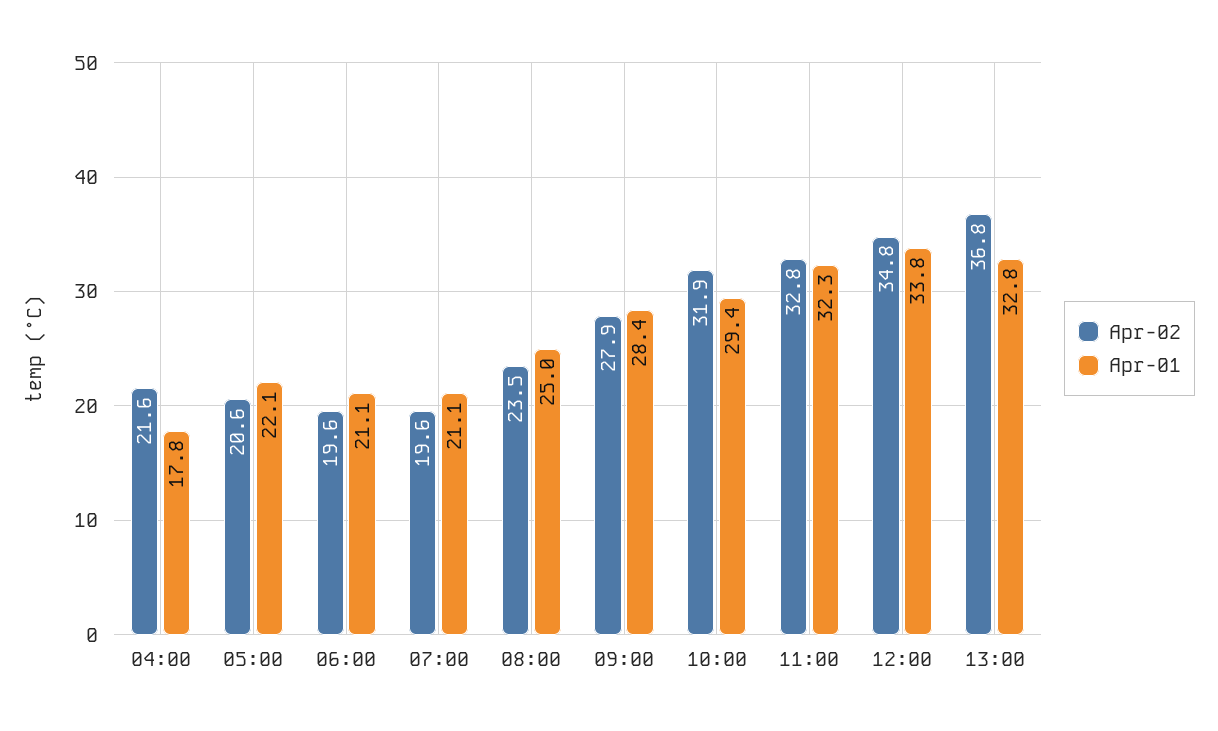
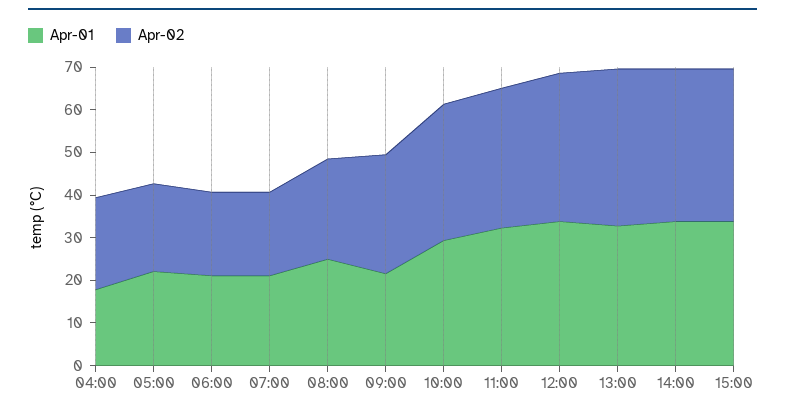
Apr-01, 09:00: 28.4 -> 22
Apr-01, 14:00: none -> 34
Apr-02, 14:00: none -> 36
Apr-01, 15:00: none -> 34
Apr-02, 15:00: none -> 36

